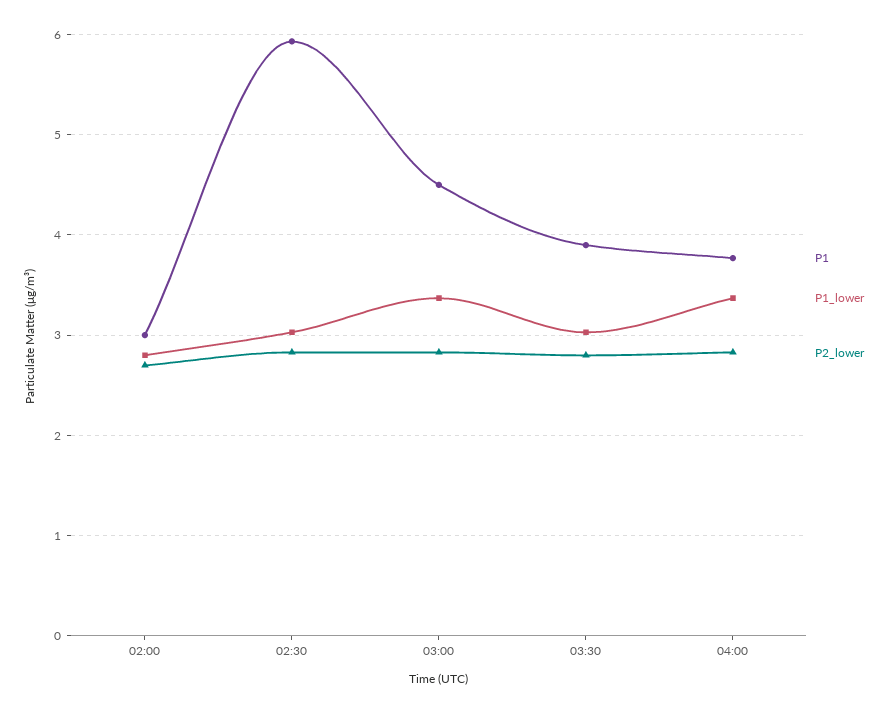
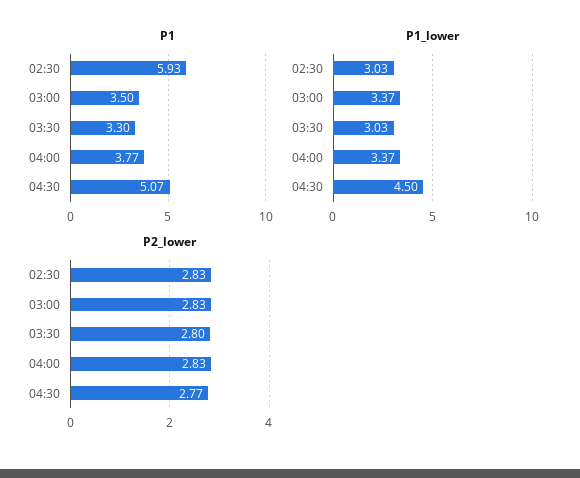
P1, 02:00: 3 -> none
P1_lower, 02:00: 2.8 -> none
P2_lower, 02:00: 2.7 -> none
P1, 03:00: 4.5 -> 3.5
P1, 03:30: 3.9 -> 3.3
P1, 04:30: none -> 5.07
P1_lower, 04:30: none -> 4.5
P2_lower, 04:30: none -> 2.77

